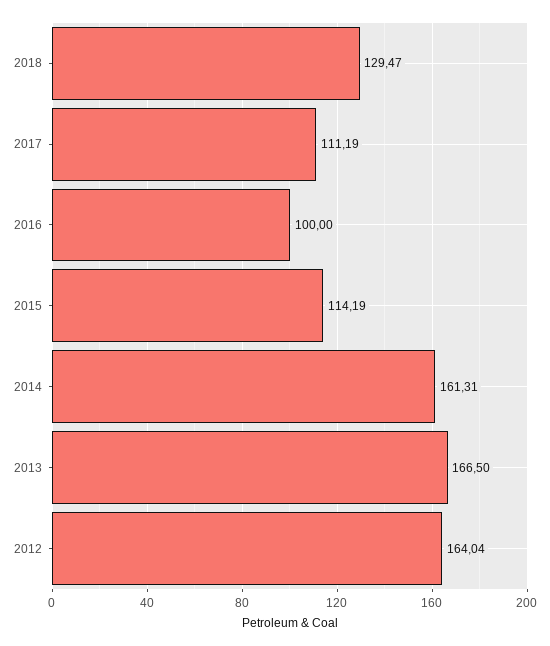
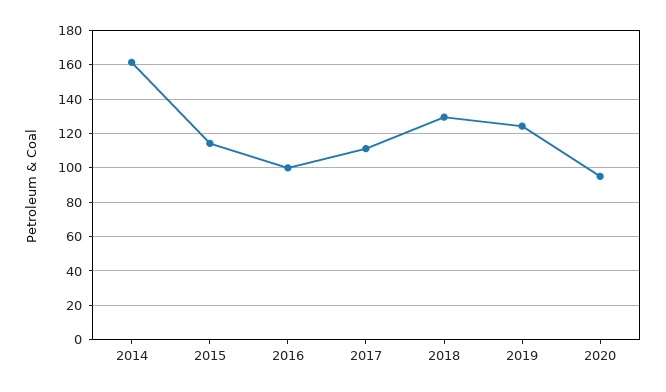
2013: 166.5 -> none
2012: 164.04 -> none
2019: none -> 125
2020: none -> 95

